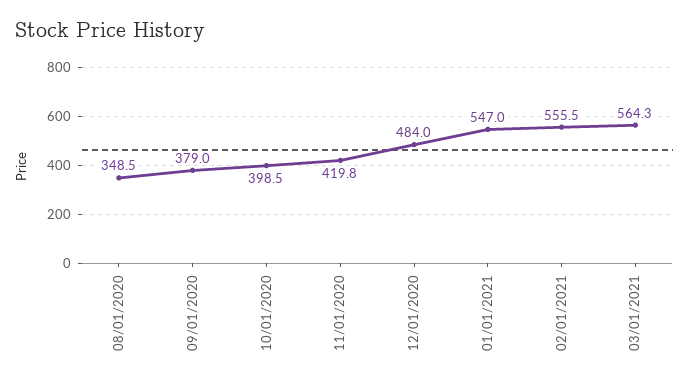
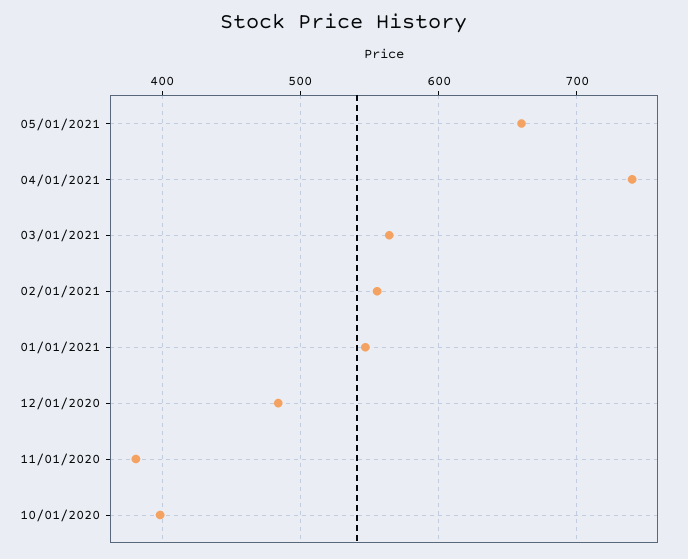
08/01/2020: 348.5 -> none
09/01/2020: 379 -> none
11/01/2020: 419.8 -> 380
05/01/2021: none -> 660
04/01/2021: none -> 740

